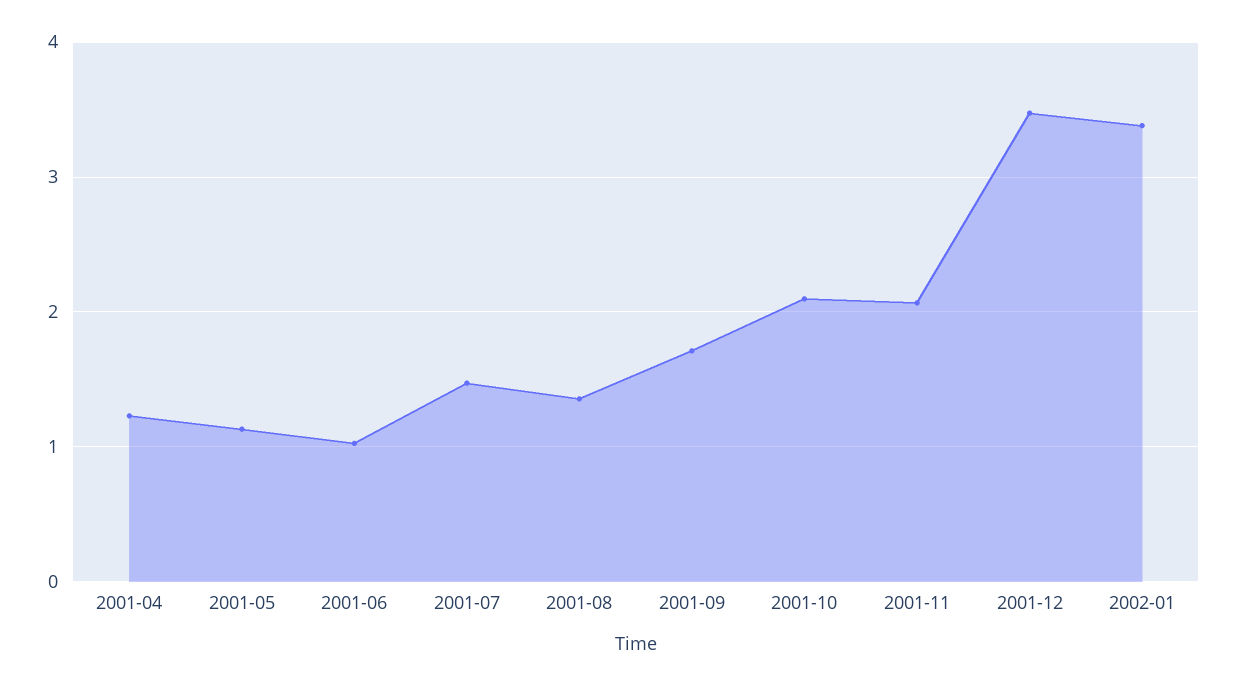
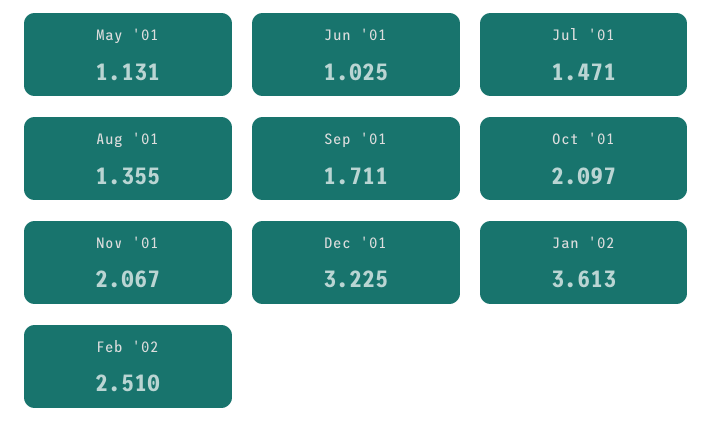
2001-04: 1.2 -> none
2001-12: 3.5 -> 3.225
2002-01: 3.4 -> 3.613
Feb '02: none -> 2.51

